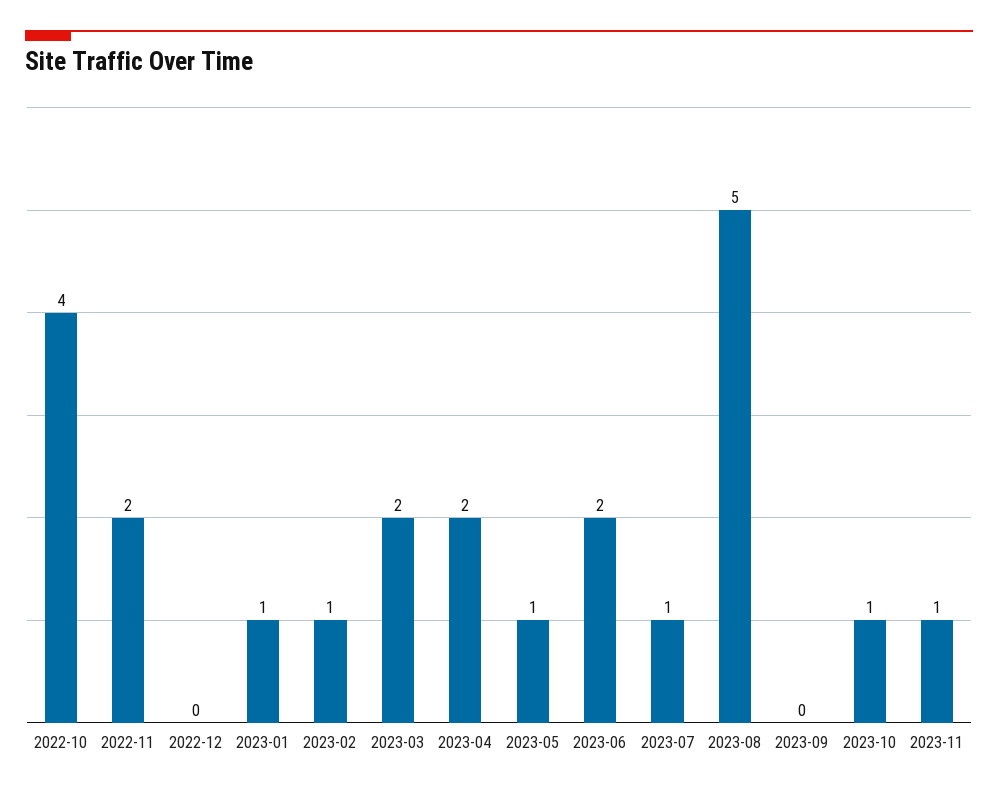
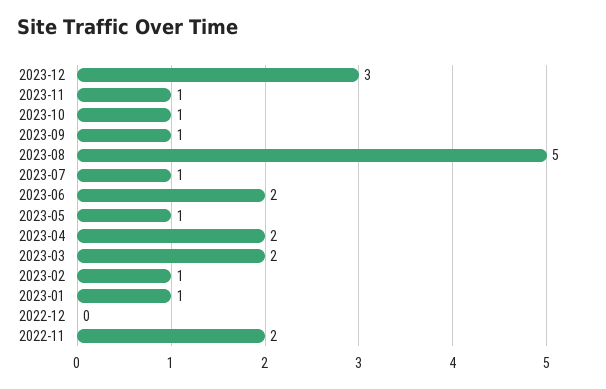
2022-10: 4 -> none
2023-09: 0 -> 1
2023-12: none -> 3

